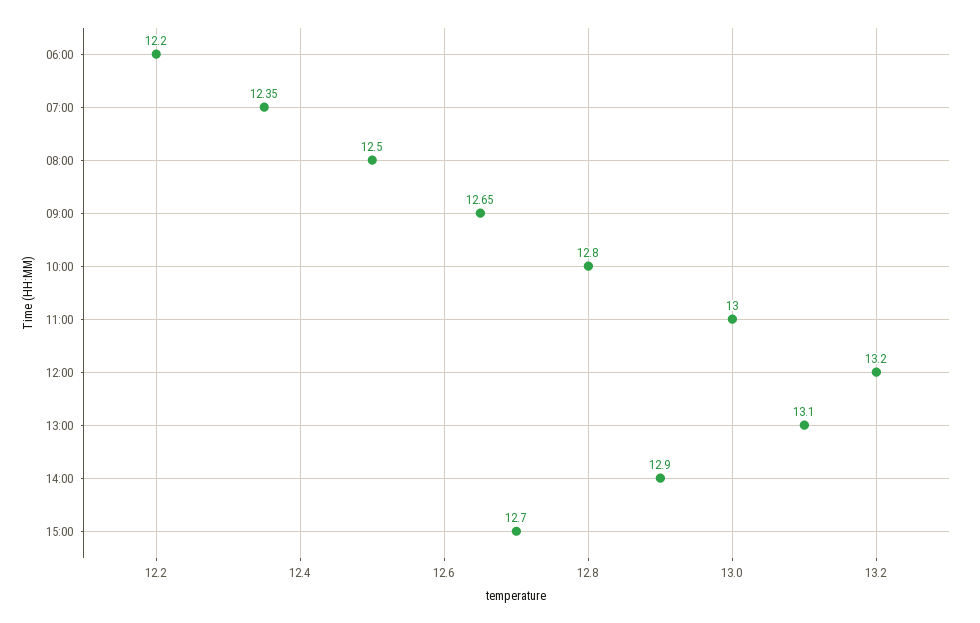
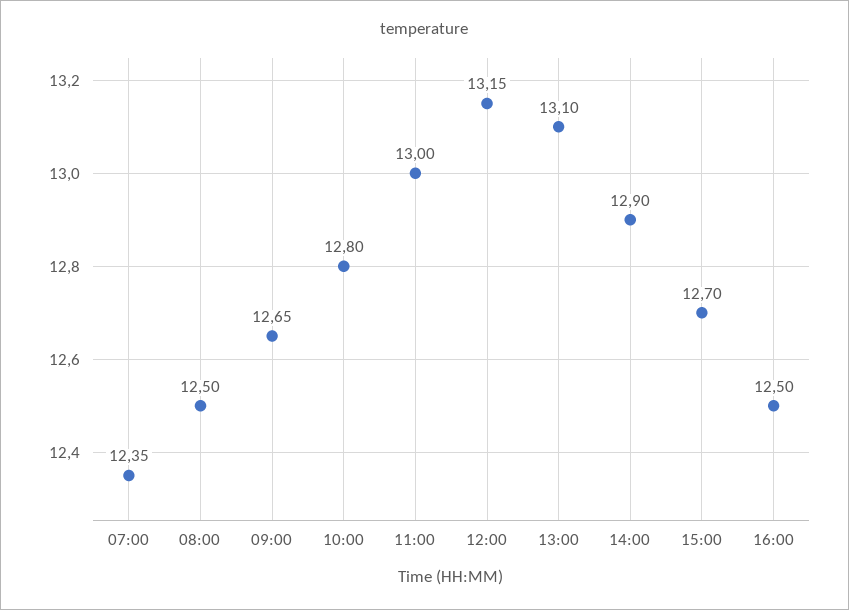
06:00: 12.2 -> none
12:00: 13.2 -> 13.15
16:00: none -> 12.5

